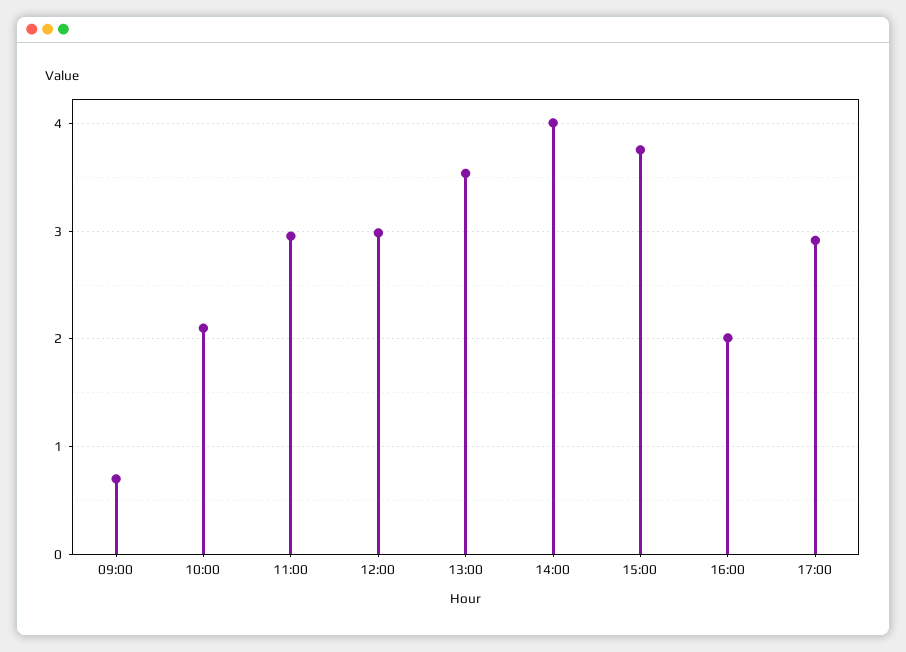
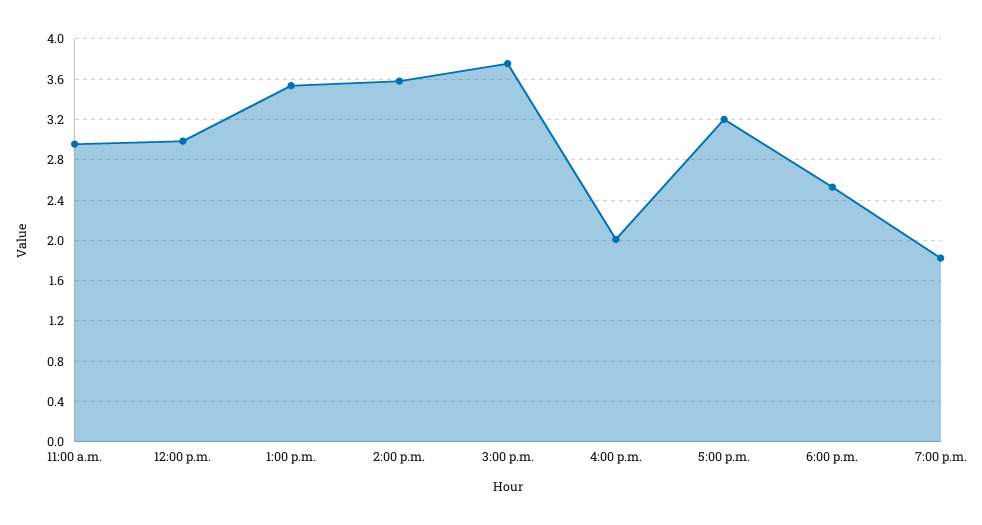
09:00: 0.7 -> none
10:00: 2.1 -> none
14:00: 4 -> 3.6
17:00: 2.9 -> 3.2
6:00 p.m.: none -> 2.5
7:00 p.m.: none -> 1.8

